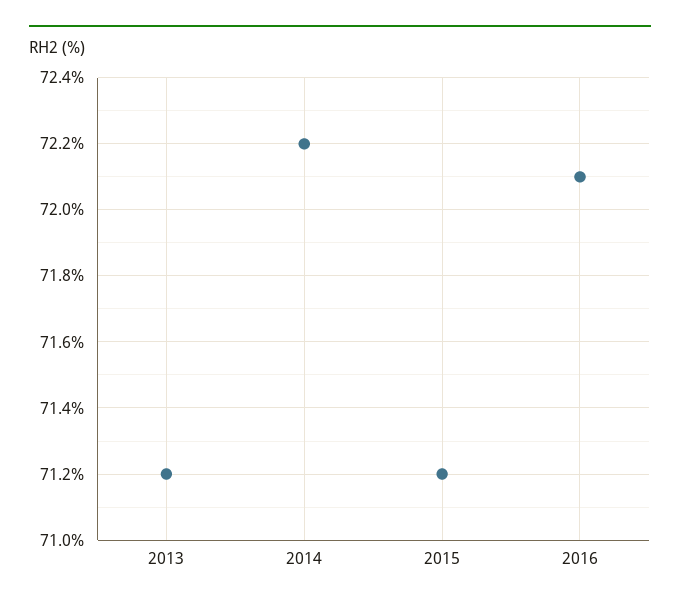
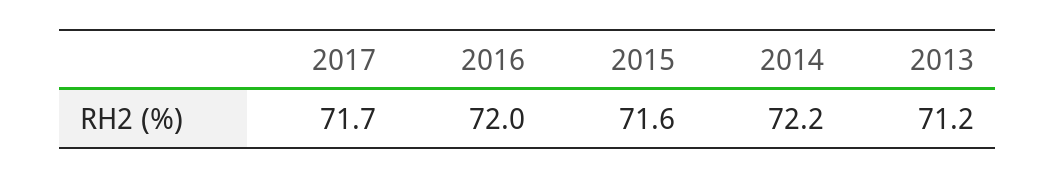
2015: 71.2 -> 71.6
2016: 72.1 -> 72
2017: none -> 71.7

